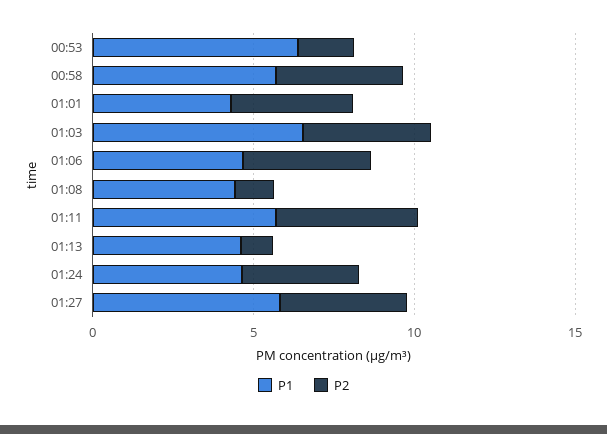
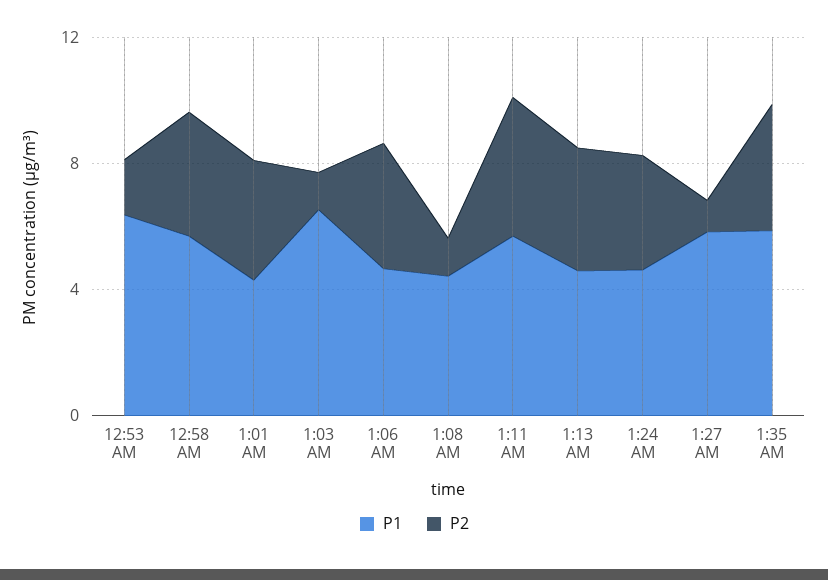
P2, 01:03: 4 -> 1
P2, 01:13: 1 -> 4
P2, 01:27: 4 -> 1
P1, 1:35 AM: none -> 6
P2, 1:35 AM: none -> 4

